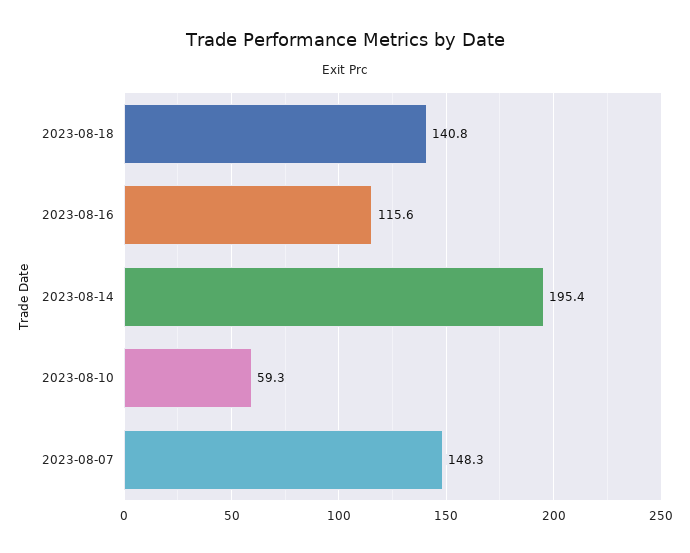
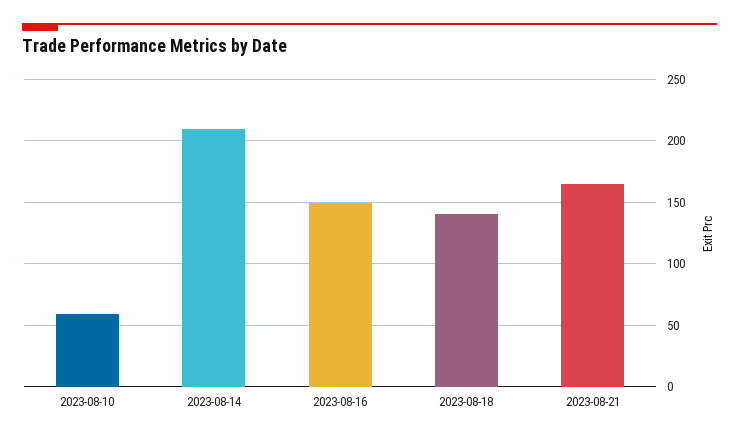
2023-08-16: 115.6 -> 150
2023-08-14: 195.4 -> 210
2023-08-07: 148.3 -> none
2023-08-21: none -> 165

